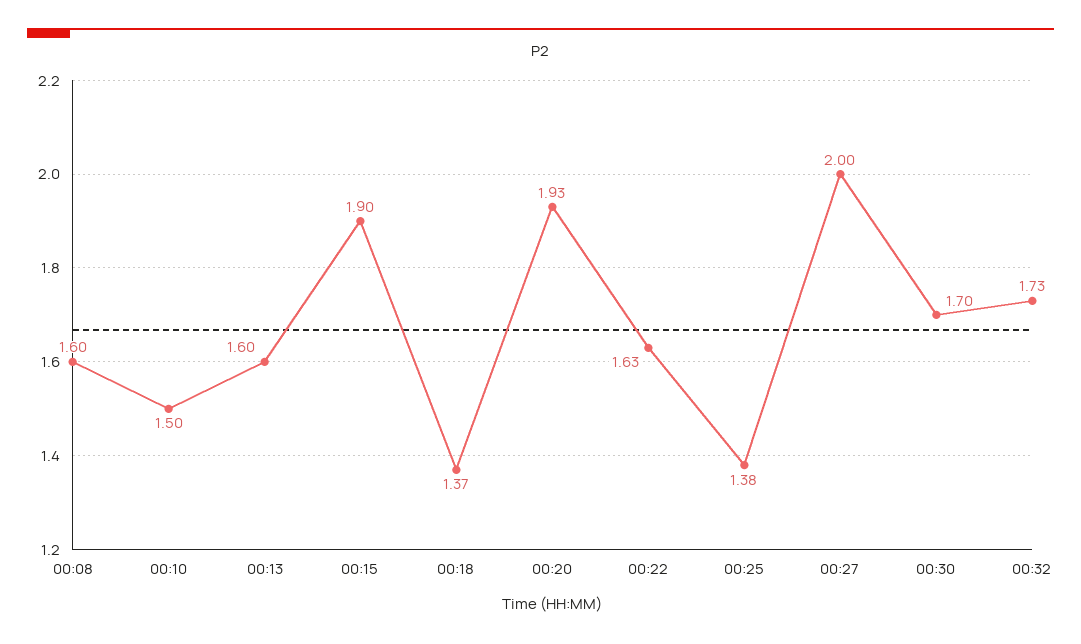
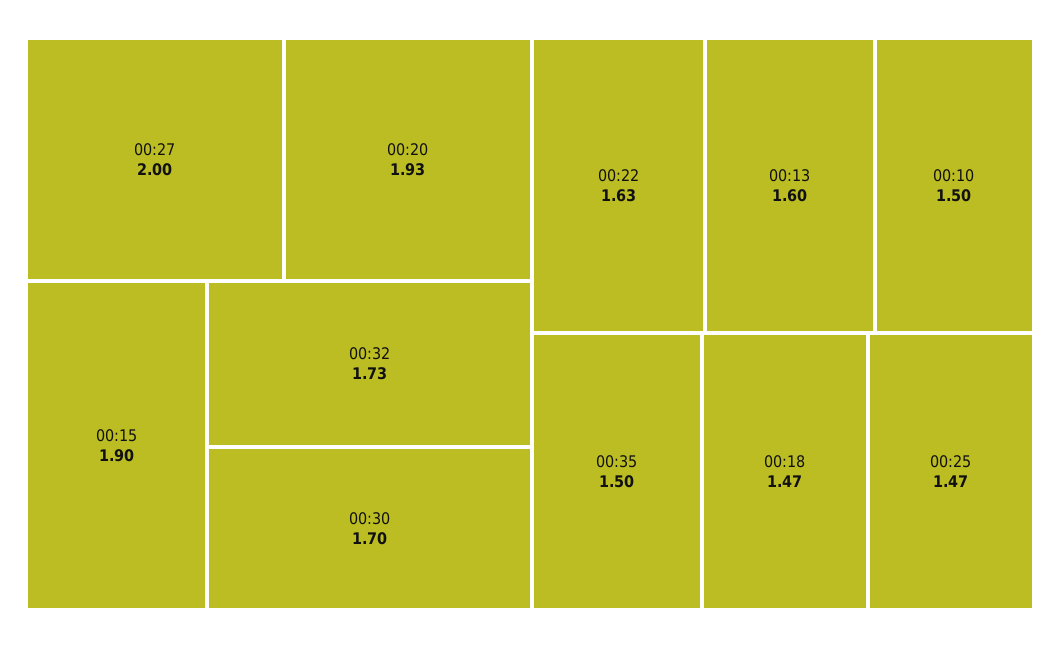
00:08: 1.6 -> none
00:18: 1.37 -> 1.47
00:25: 1.38 -> 1.47
00:35: none -> 1.5

